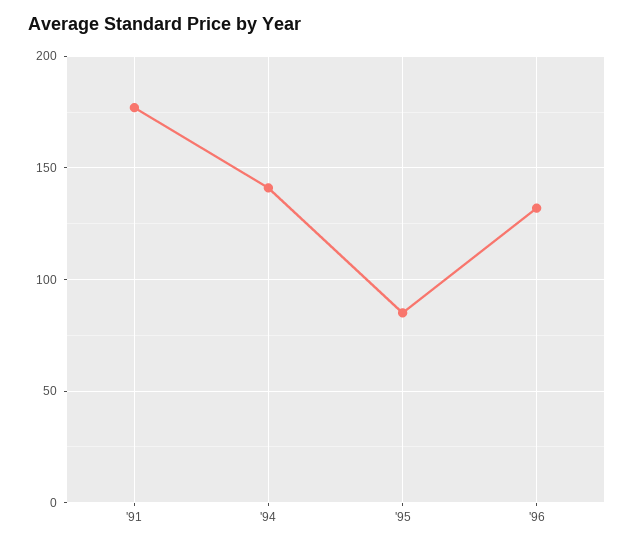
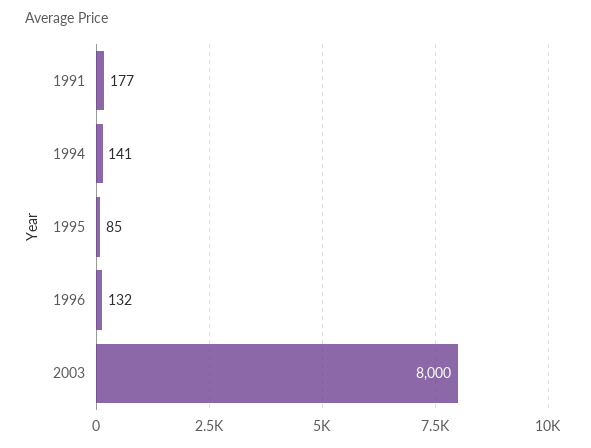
2003: none -> 8000

